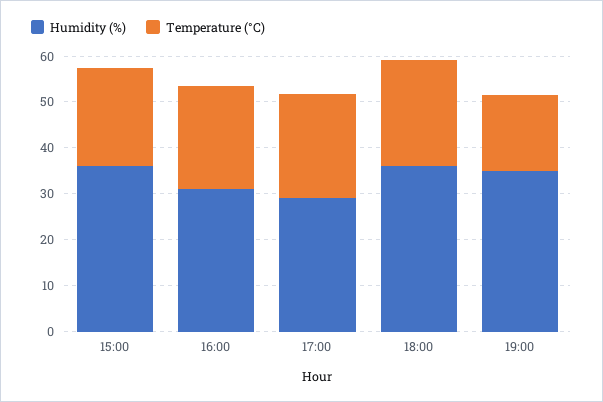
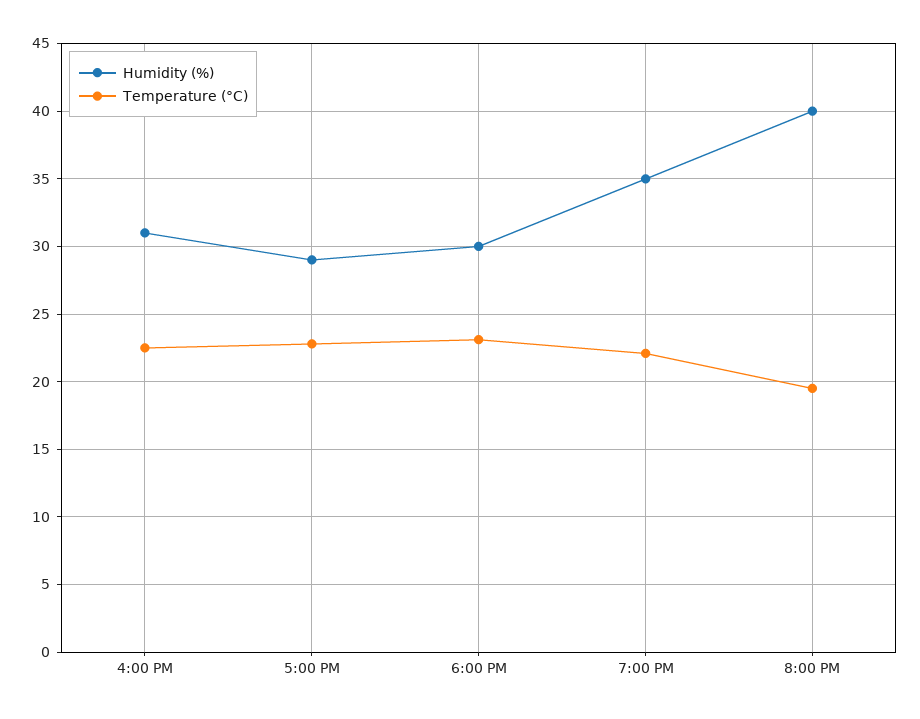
Humidity (%), 15:00: 36 -> none
Temperature (°C), 15:00: 22 -> none
Humidity (%), 18:00: 36 -> 30
Temperature (°C), 19:00: 16 -> 22
Humidity (%), 8:00 PM: none -> 40
Temperature (°C), 8:00 PM: none -> 19.5

